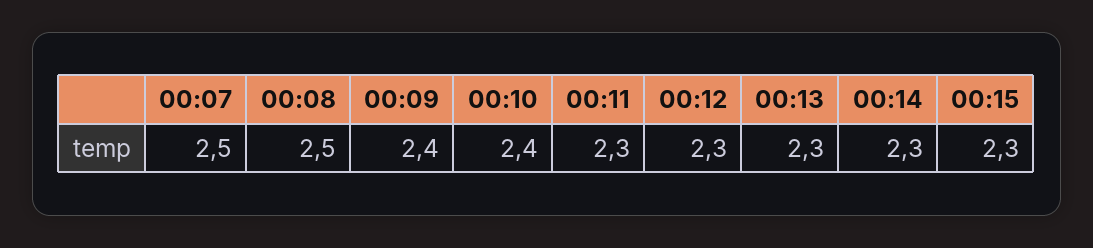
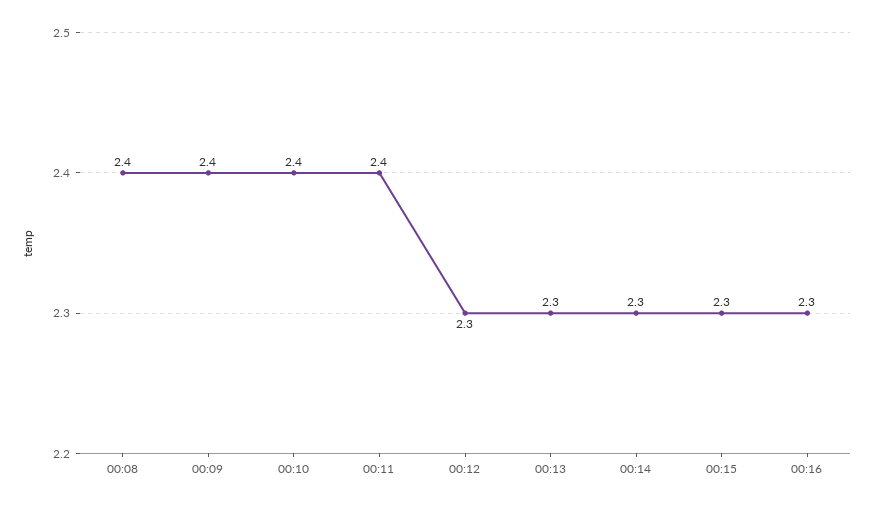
00:07: 2.5 -> none
00:08: 2.5 -> 2.4
00:11: 2.3 -> 2.4
00:16: none -> 2.3

